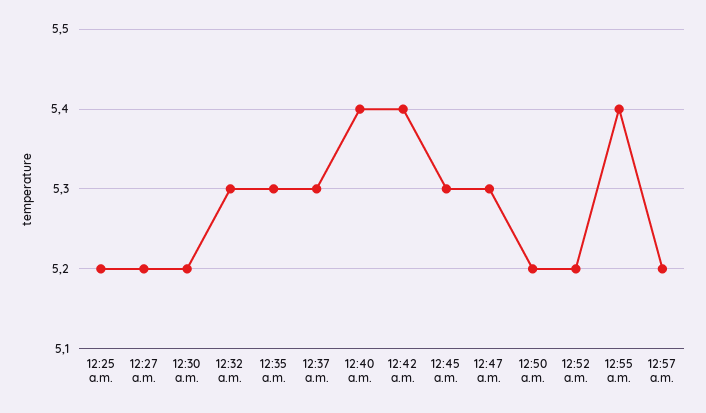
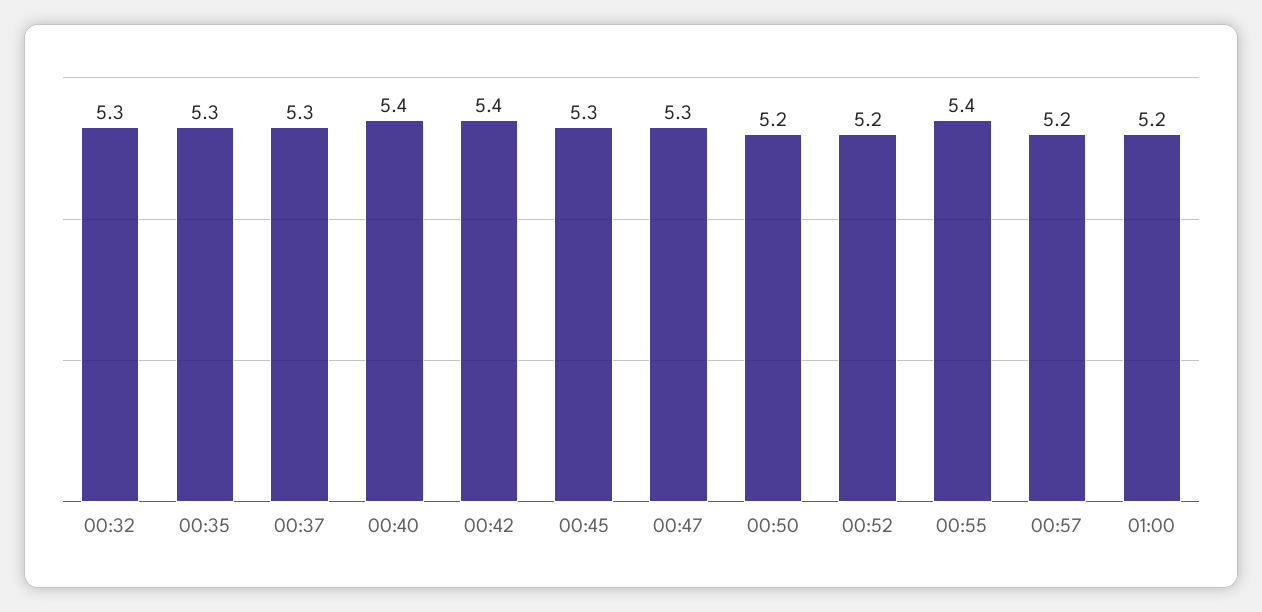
12:25 a.m.: 5.2 -> none
12:27 a.m.: 5.2 -> none
12:30 a.m.: 5.2 -> none
01:00: none -> 5.2

